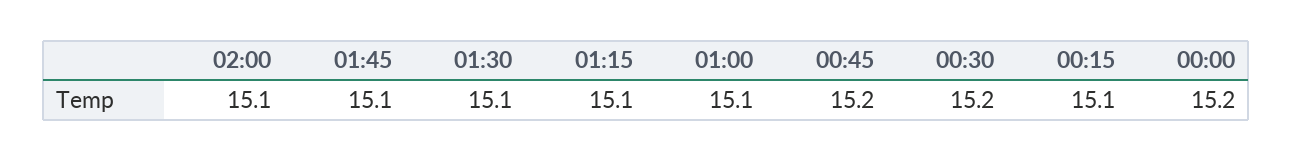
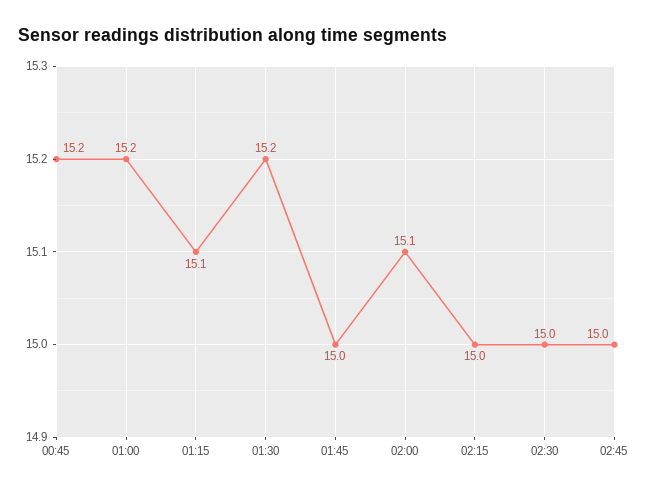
01:45: 15.1 -> 15
01:30: 15.1 -> 15.2
01:00: 15.1 -> 15.2
00:30: 15.2 -> none
00:15: 15.1 -> none
00:00: 15.2 -> none
02:15: none -> 15
02:30: none -> 15
02:45: none -> 15

